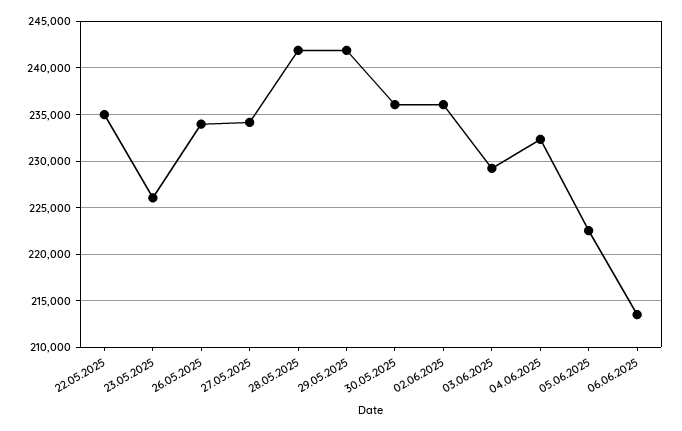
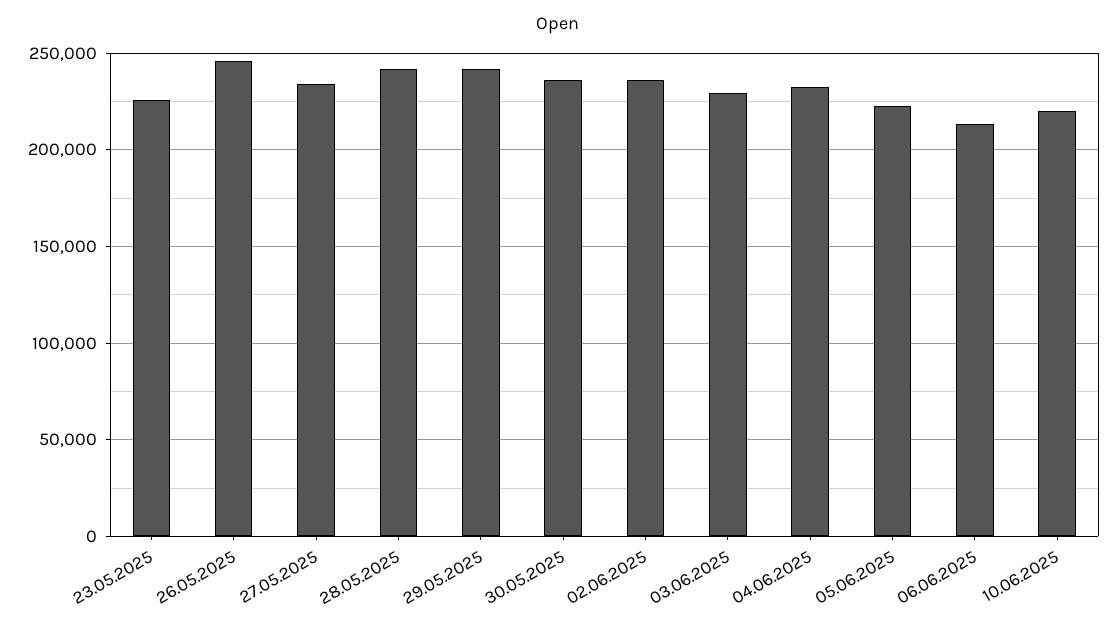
22.05.2025: 235000 -> none
26.05.2025: 234000 -> 245000
10.06.2025: none -> 220000

